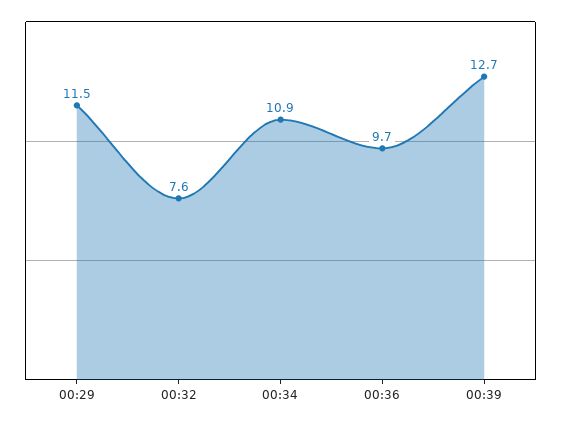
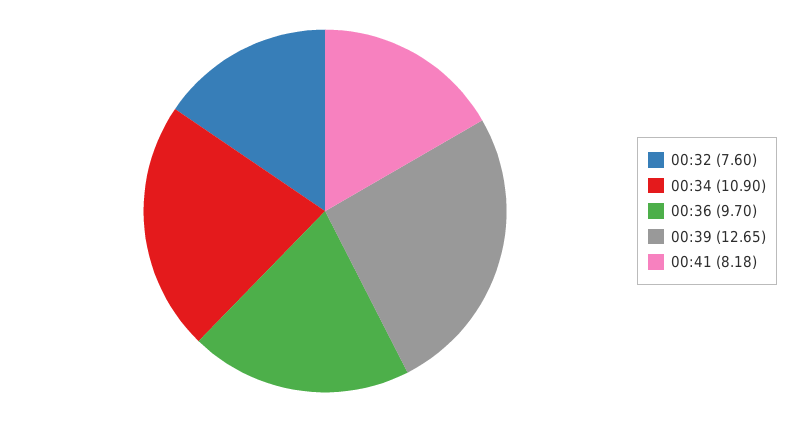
00:29: 11.5 -> none
00:41: none -> 8.18

